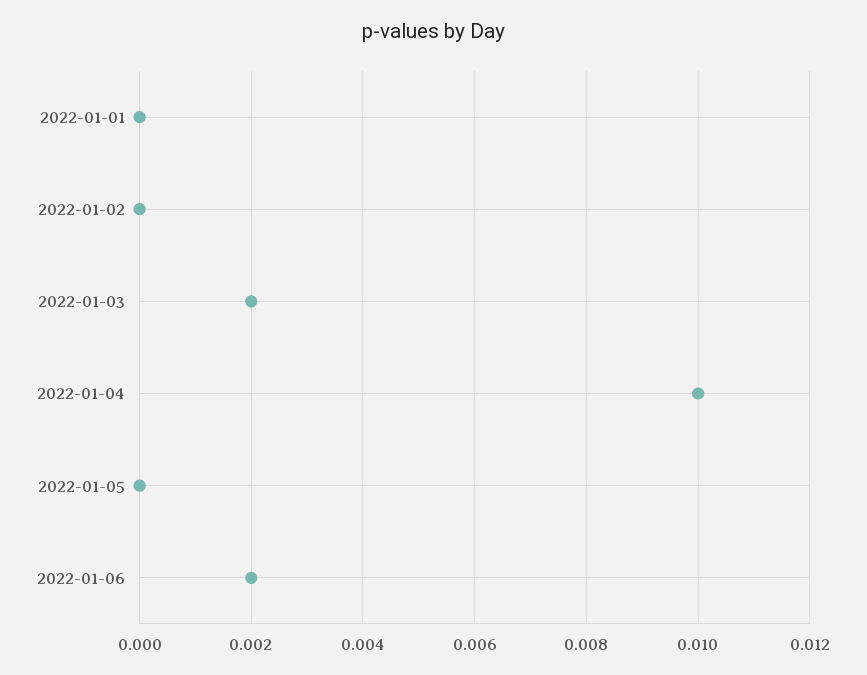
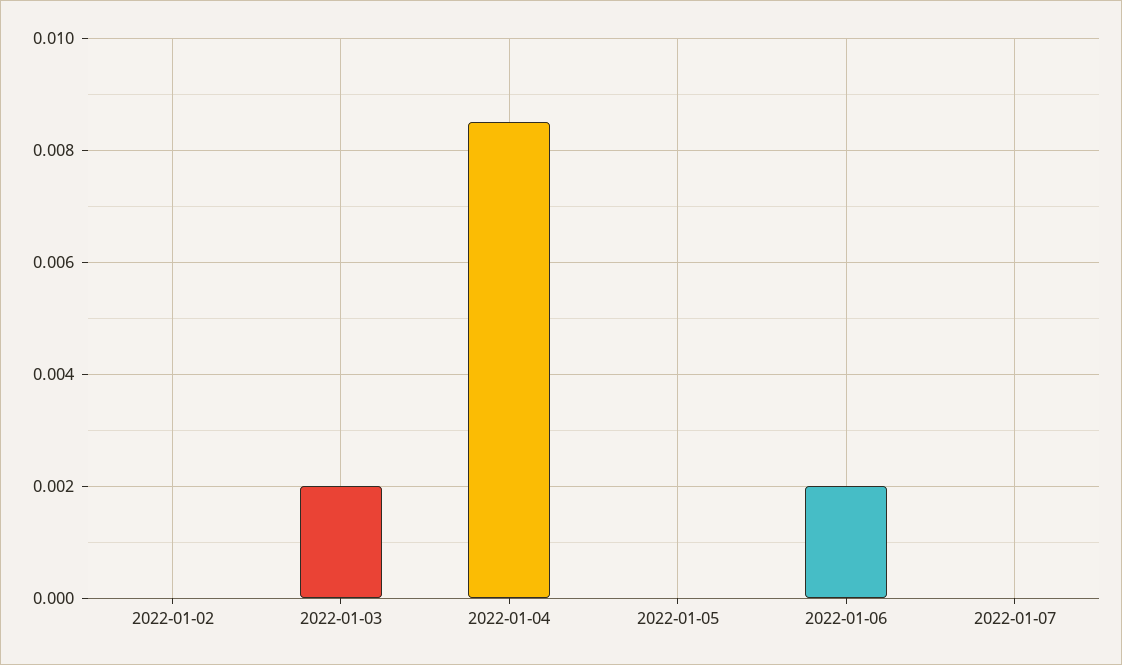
2022-01-01: 0 -> none
2022-01-04: 0.01 -> 0.0085
2022-01-07: none -> 0

